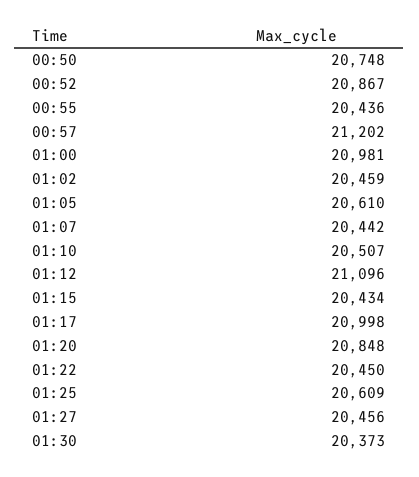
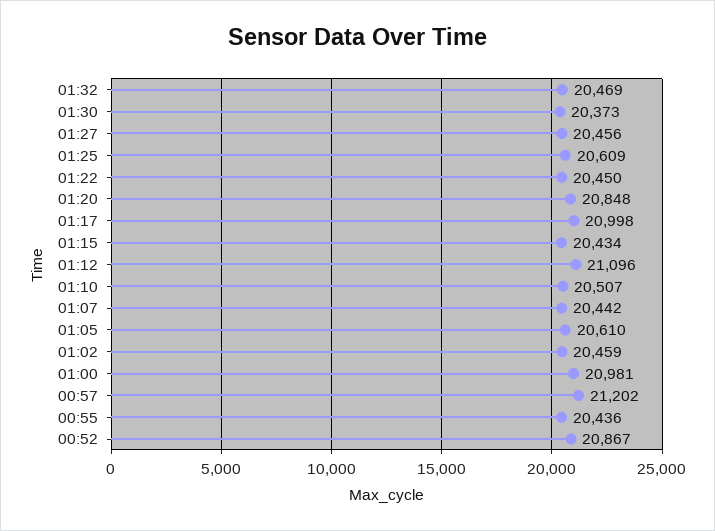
00:50: 20748 -> none
01:32: none -> 20469

